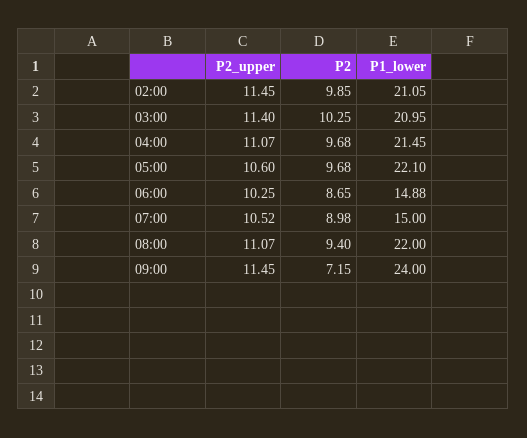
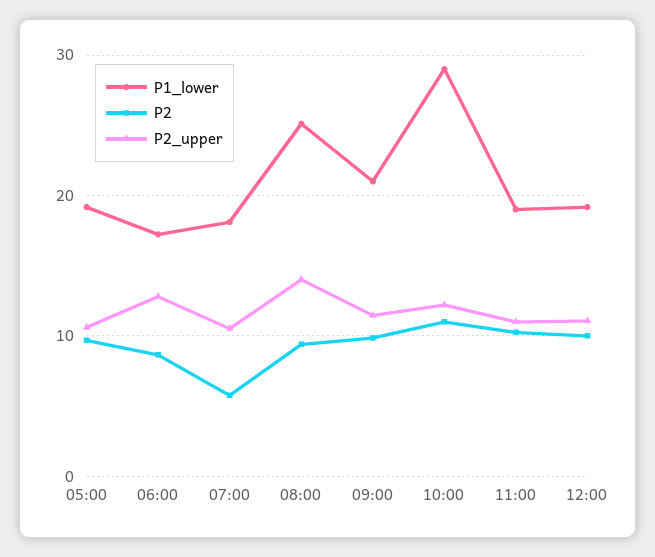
P2_upper, 02:00: 11.45 -> none
P2, 02:00: 9.85 -> none
P1_lower, 02:00: 21.05 -> none
P2_upper, 03:00: 11.4 -> none
P2, 03:00: 10.25 -> none
P1_lower, 03:00: 20.95 -> none
P2_upper, 04:00: 11.07 -> none
P2, 04:00: 9.68 -> none
P1_lower, 04:00: 21.45 -> none
P1_lower, 05:00: 22.1 -> 19
P2_upper, 06:00: 10.25 -> 13
P1_lower, 06:00: 14.88 -> 17
P2, 07:00: 8.98 -> 6
P1_lower, 07:00: 15 -> 18
P2_upper, 08:00: 11.07 -> 14
P1_lower, 08:00: 22 -> 25
P2, 09:00: 7.15 -> 10
P1_lower, 09:00: 24 -> 21
P1_lower, 10:00: none -> 29
P2, 10:00: none -> 11
P2_upper, 10:00: none -> 12
P1_lower, 11:00: none -> 19
P2, 11:00: none -> 10
P2_upper, 11:00: none -> 11
P1_lower, 12:00: none -> 19
P2, 12:00: none -> 10
P2_upper, 12:00: none -> 11

